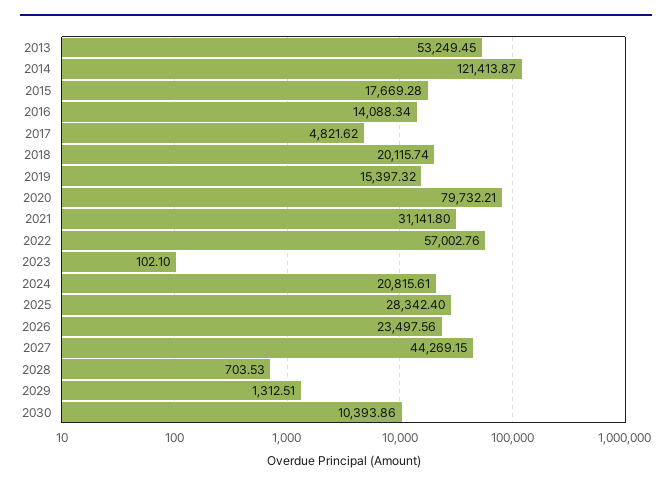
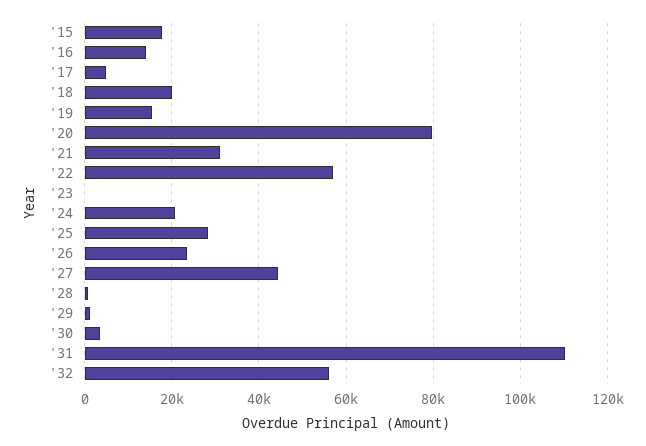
2013: 53249.45 -> none
2014: 121413.87 -> none
2030: 10393.86 -> 4000
'31: none -> 110000
'32: none -> 56000

